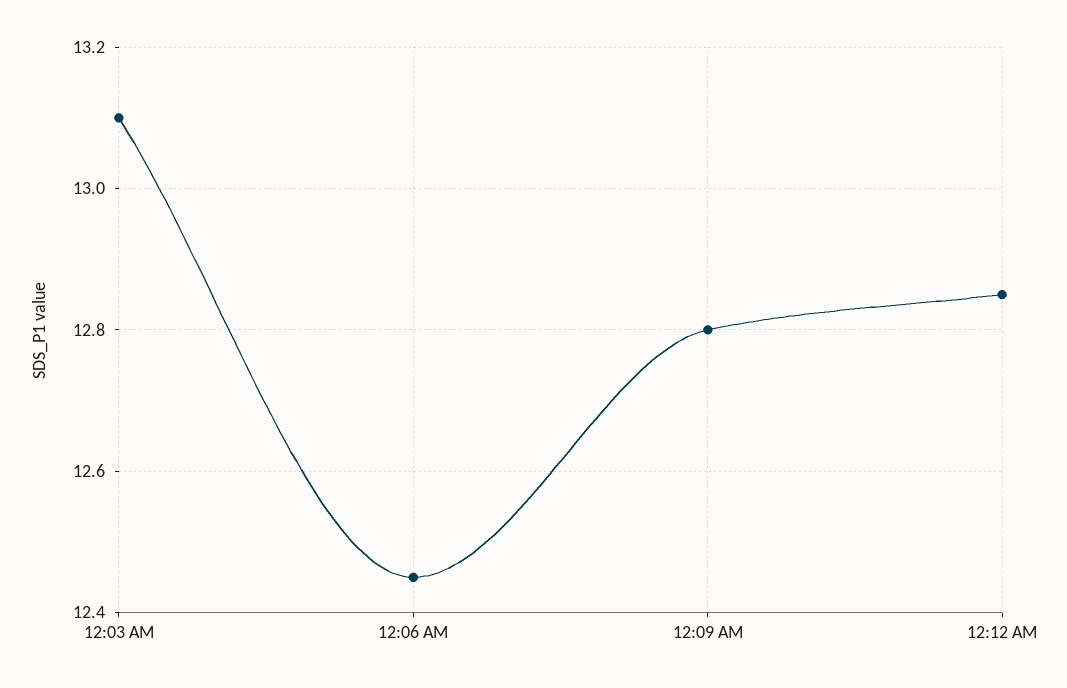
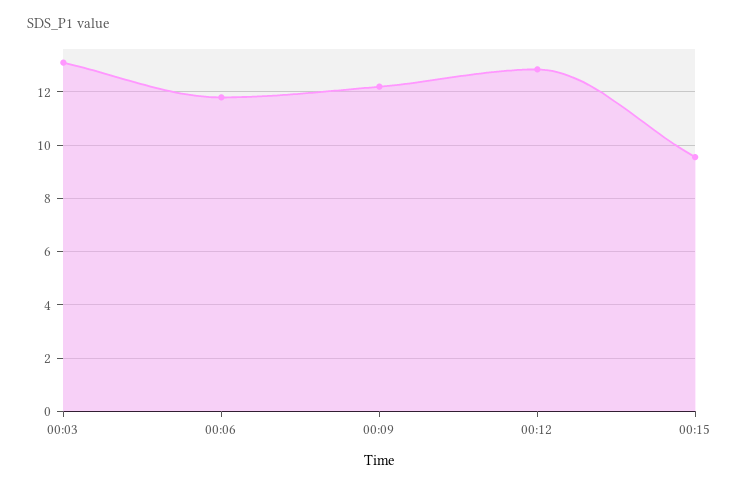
12:06 AM: 12.45 -> 11.75
12:09 AM: 12.8 -> 12.25
00:15: none -> 9.5

